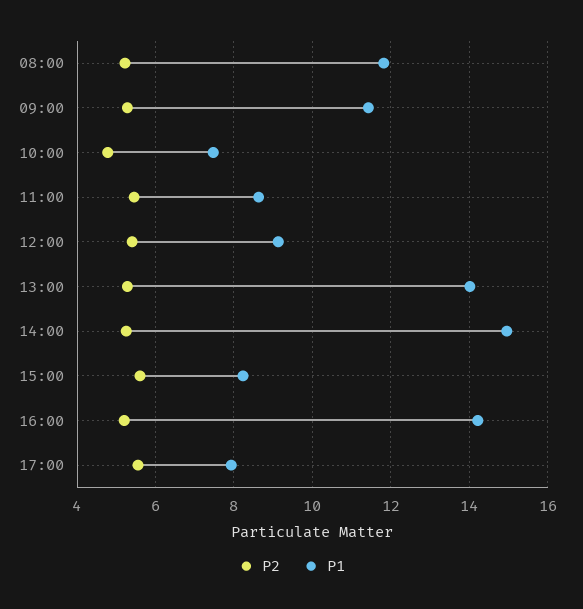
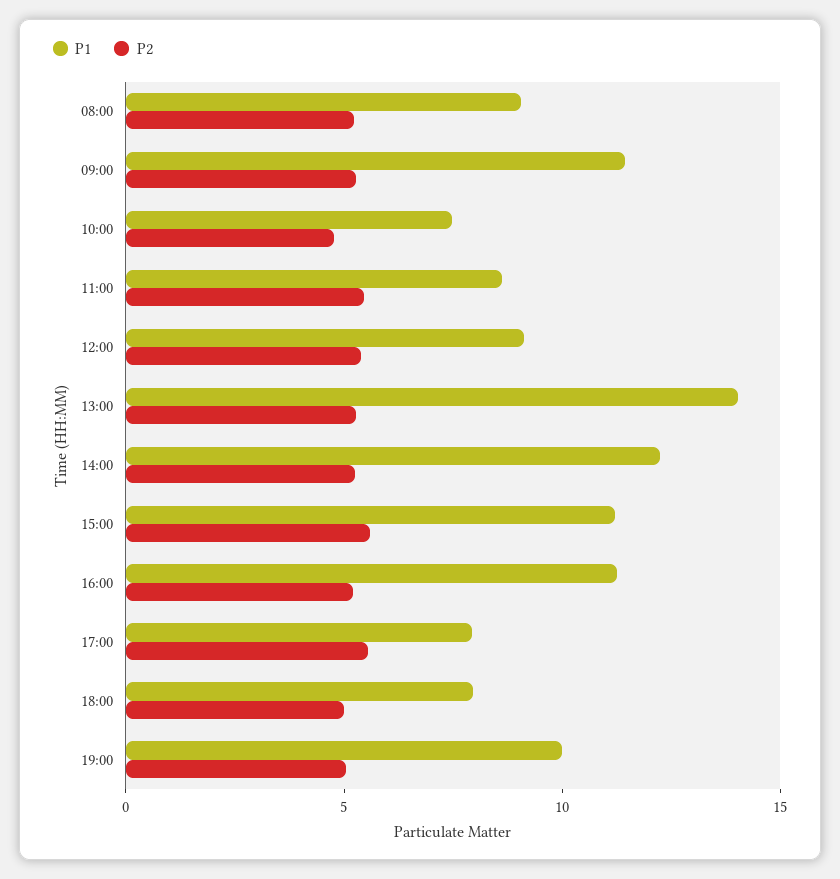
P1, 08:00: 11.8 -> 9
P1, 14:00: 15 -> 12
P1, 15:00: 8.2 -> 11
P1, 16:00: 14.2 -> 11
P1, 18:00: none -> 8
P2, 18:00: none -> 5
P1, 19:00: none -> 10
P2, 19:00: none -> 5

